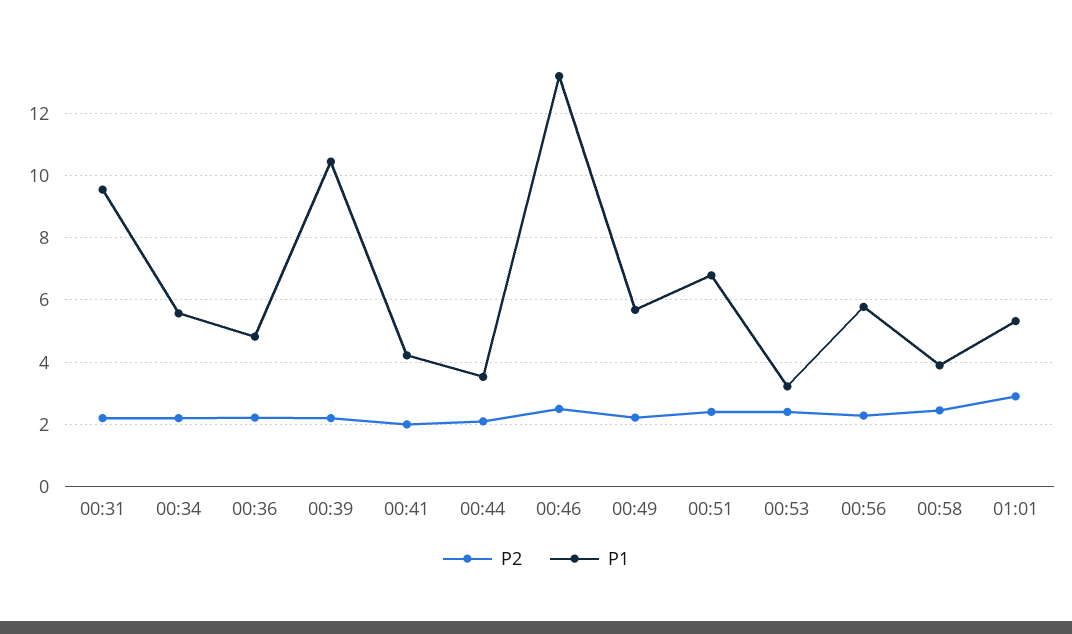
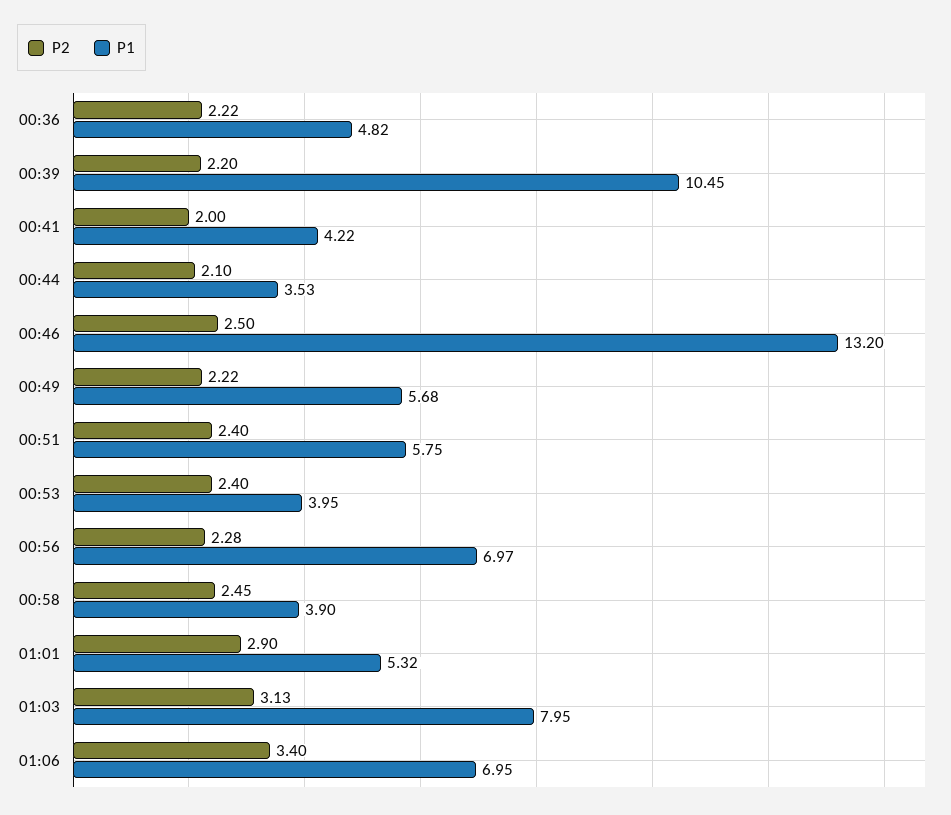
P2, 00:31: 2.2 -> none
P1, 00:31: 9.6 -> none
P2, 00:34: 2.2 -> none
P1, 00:34: 5.6 -> none
P1, 00:51: 6.8 -> 5.75
P1, 00:53: 3.2 -> 3.95
P1, 00:56: 5.8 -> 6.97
P2, 01:03: none -> 3.13
P1, 01:03: none -> 7.95
P2, 01:06: none -> 3.4
P1, 01:06: none -> 6.95

